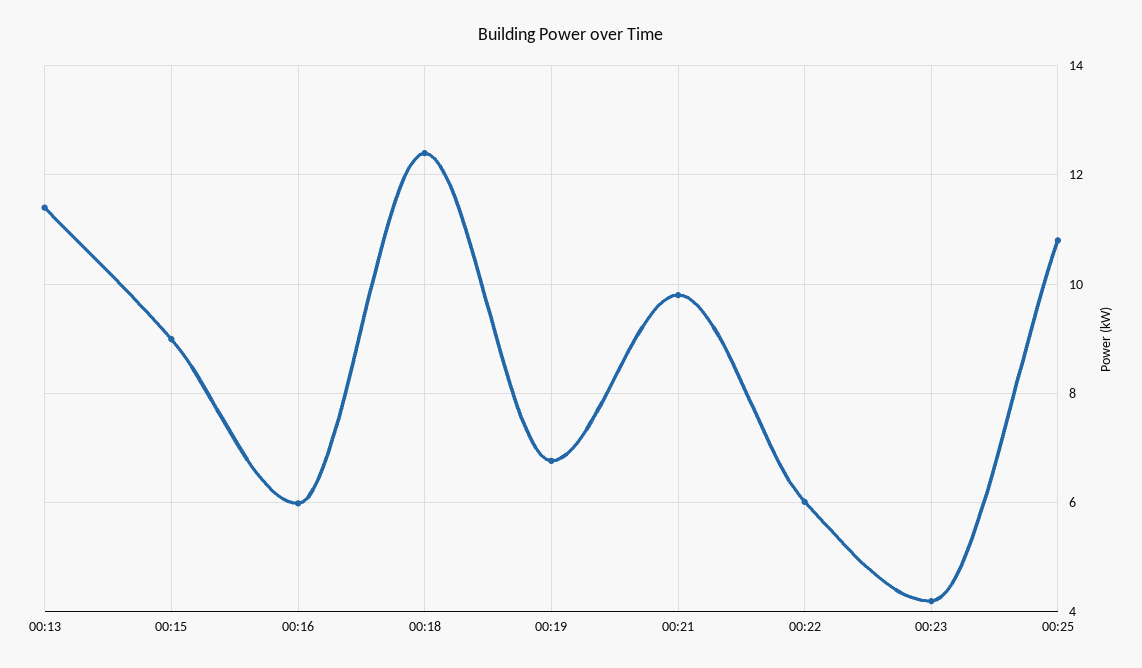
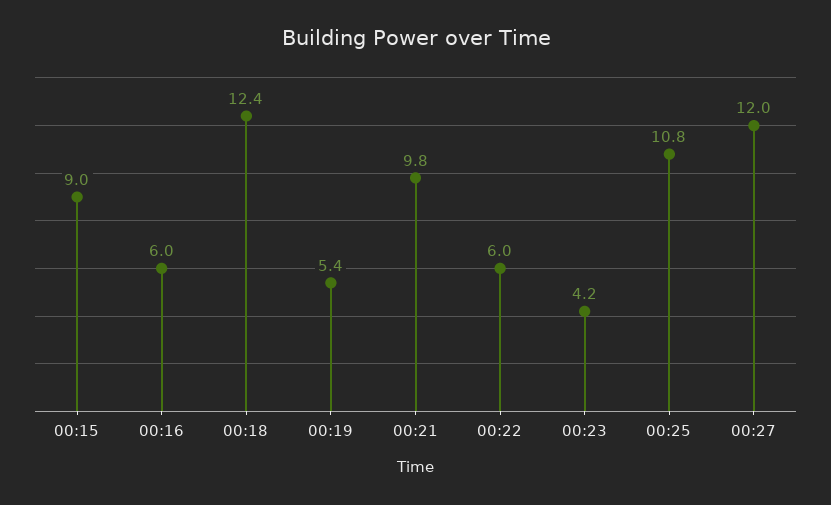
00:13: 11.4 -> none
00:19: 6.8 -> 5.4
00:27: none -> 12

